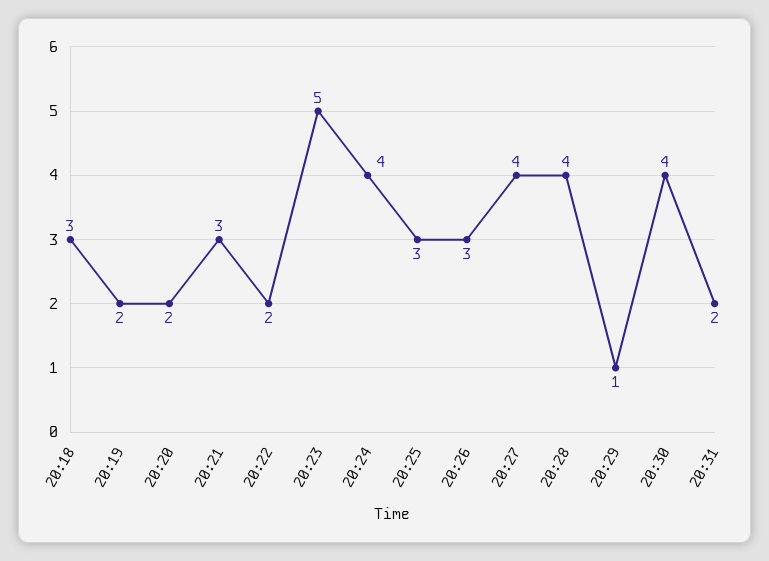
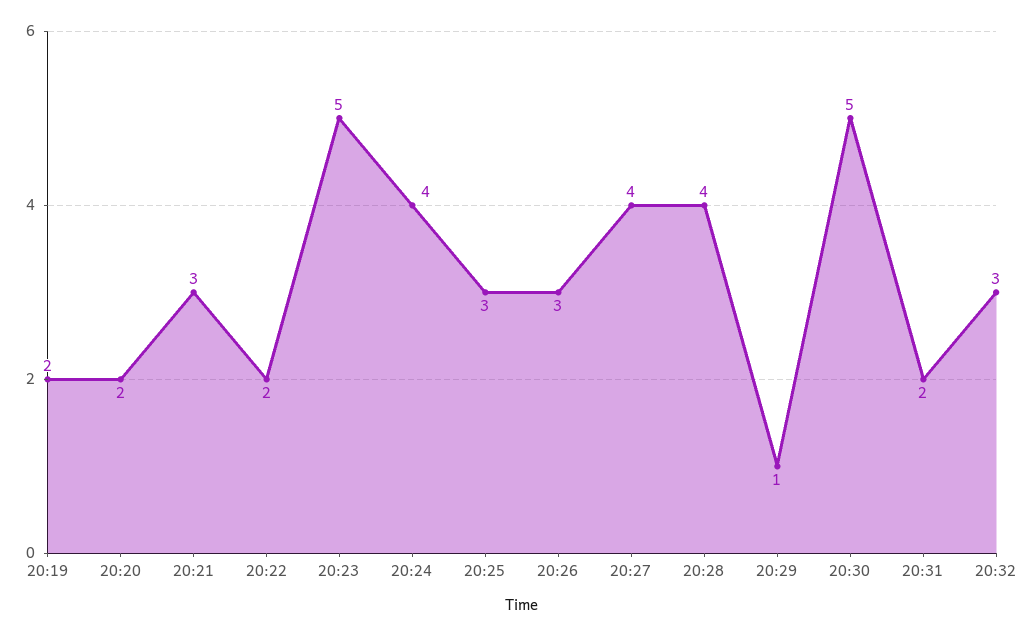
20:18: 3 -> none
20:30: 4 -> 5
20:32: none -> 3

